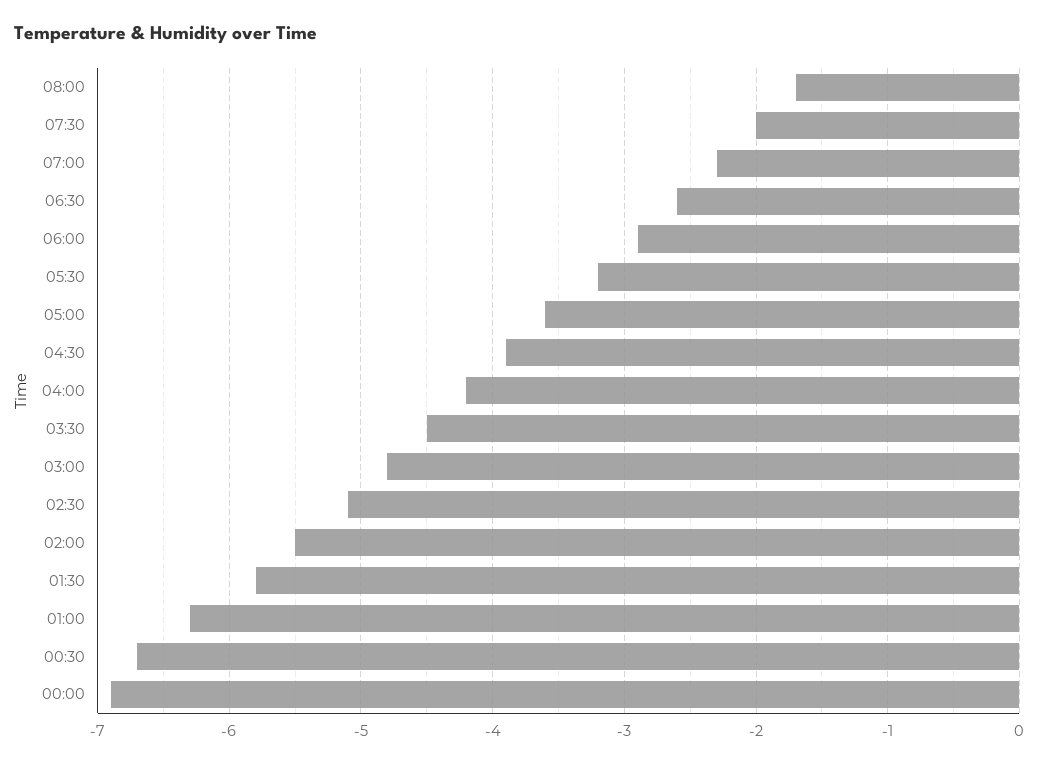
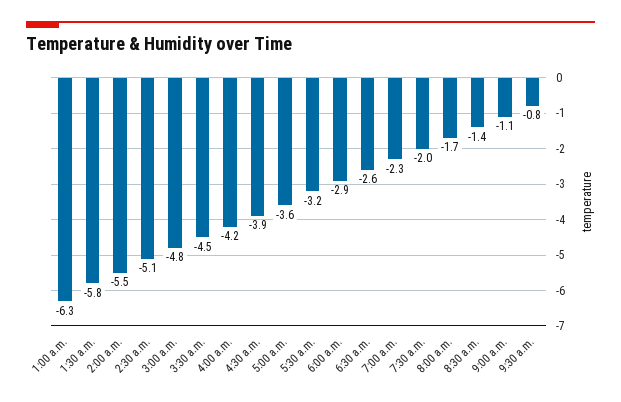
00:30: -6.7 -> none
00:00: -6.9 -> none
8:30 a.m.: none -> -1.4
9:00 a.m.: none -> -1.1
9:30 a.m.: none -> -0.8

